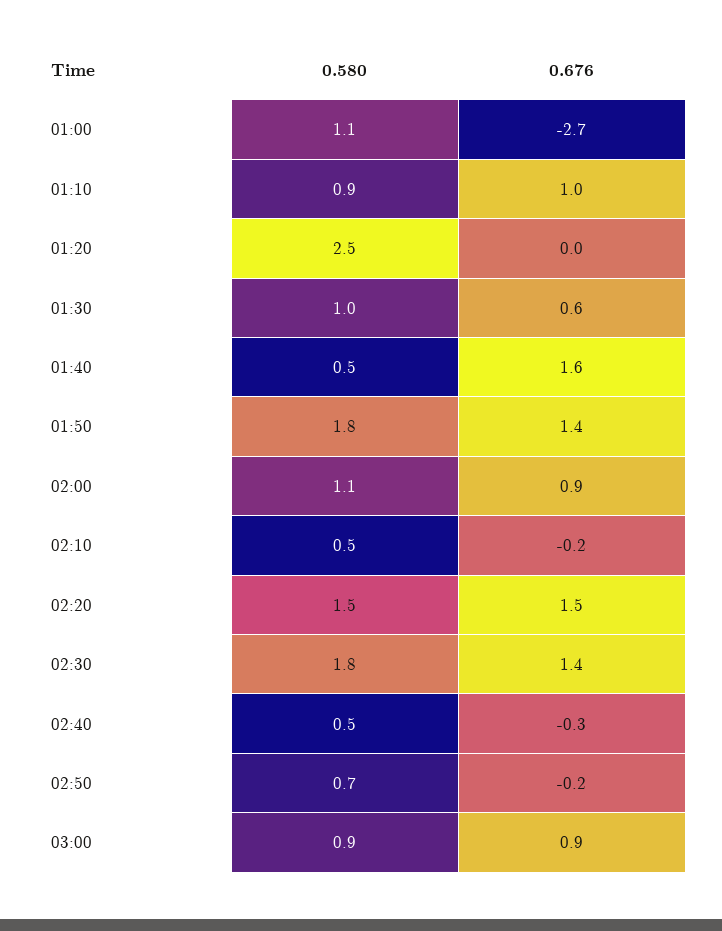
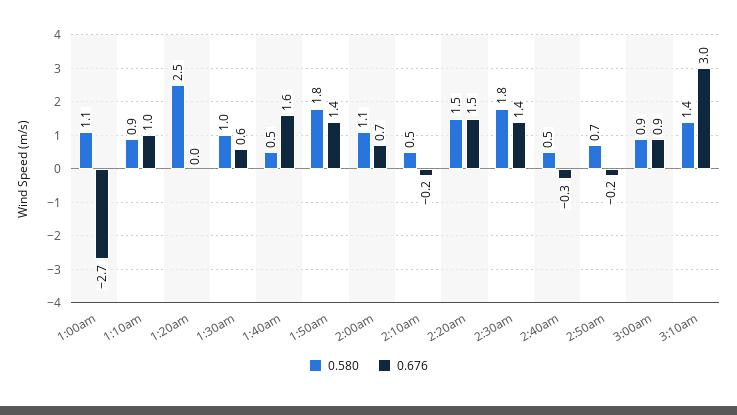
0.676, 02:00: 0.9 -> 0.7
0.580, 3:10am: none -> 1.4
0.676, 3:10am: none -> 3

